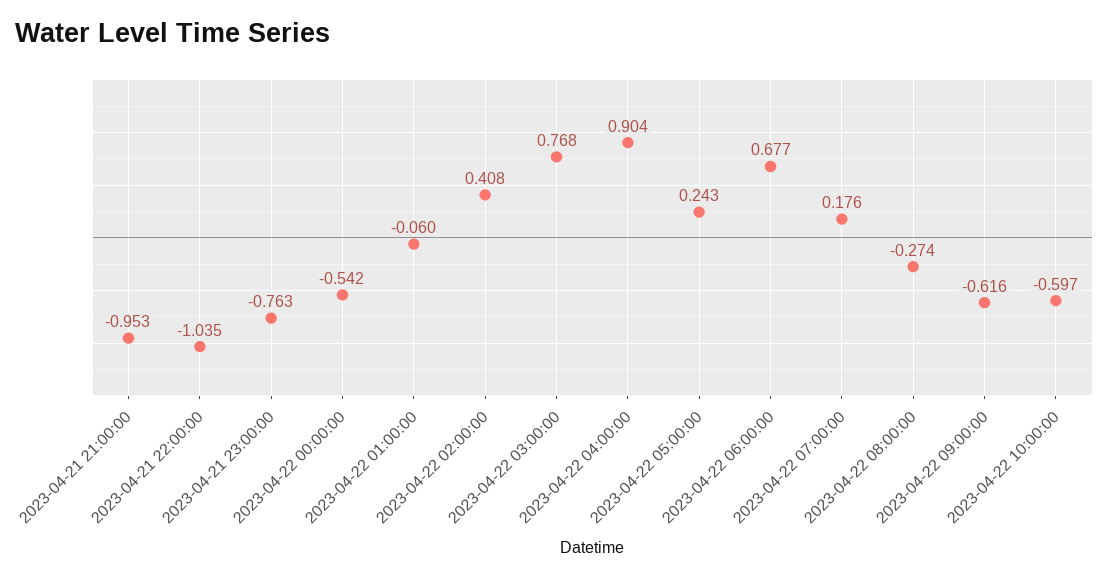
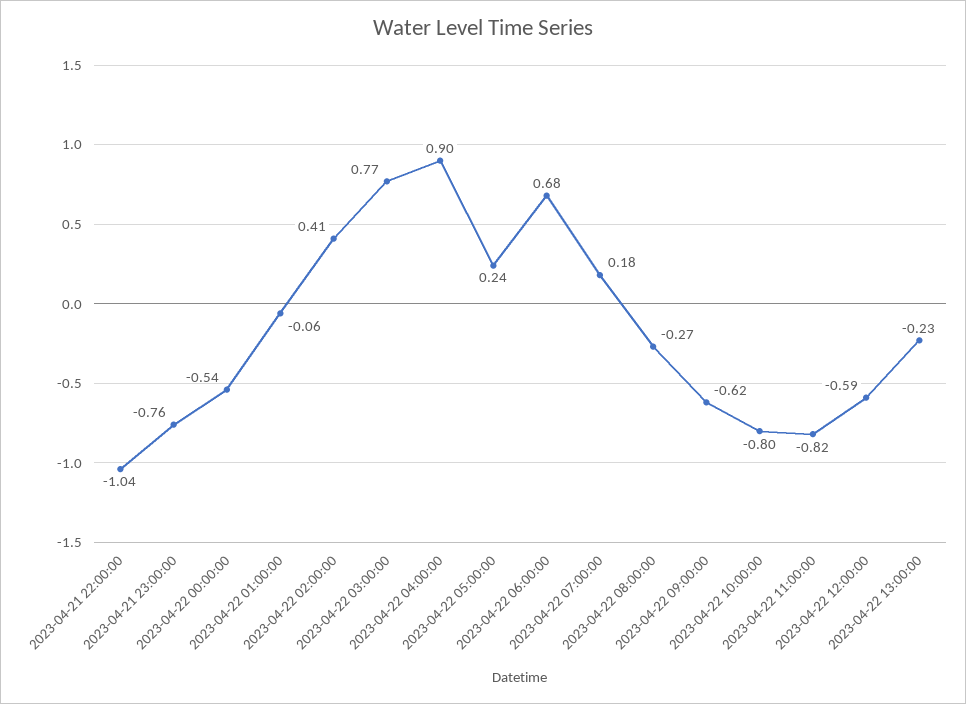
2023-04-21 21:00:00: -0.953 -> none
2023-04-22 10:00:00: -0.597 -> -0.8
2023-04-22 11:00:00: none -> -0.82
2023-04-22 12:00:00: none -> -0.59
2023-04-22 13:00:00: none -> -0.23

